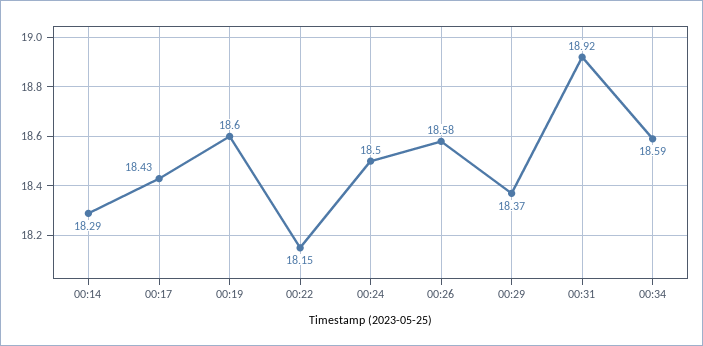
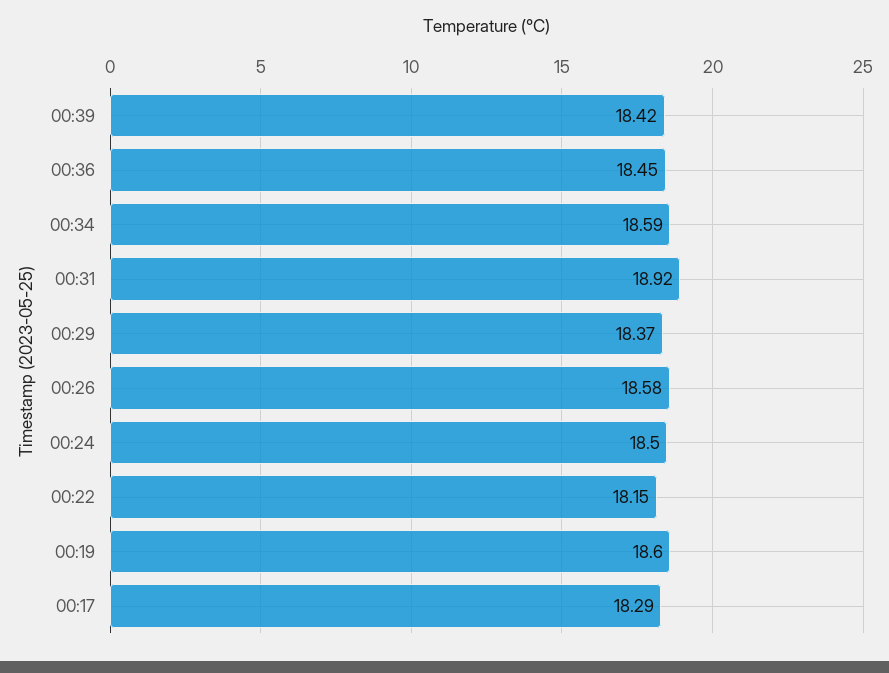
00:14: 18.29 -> none
00:17: 18.43 -> 18.29
00:39: none -> 18.42
00:36: none -> 18.45

